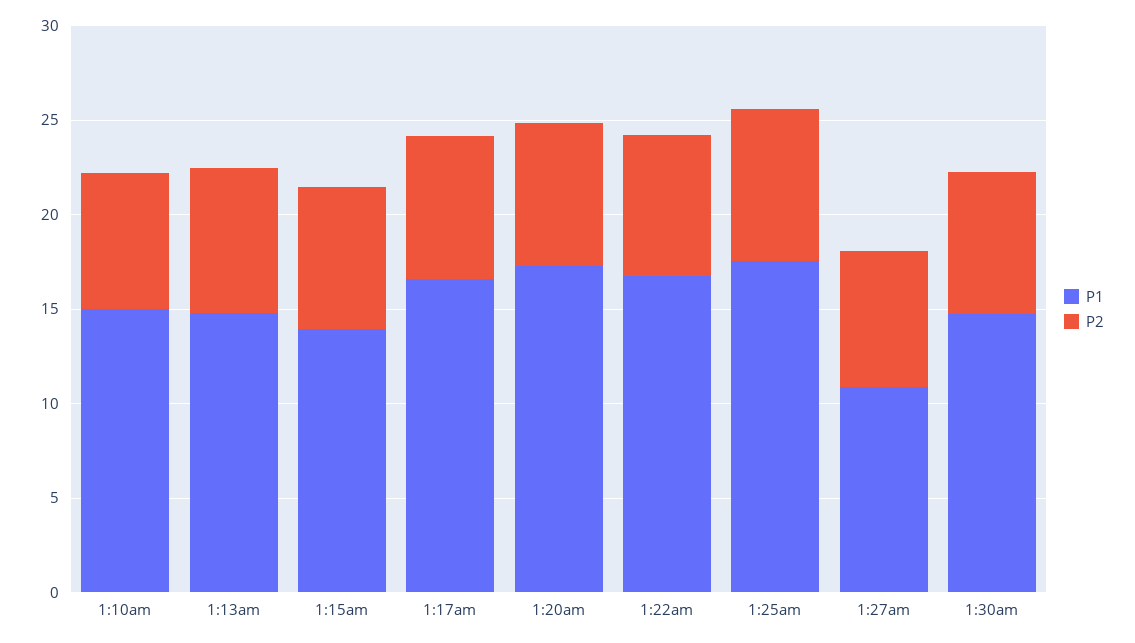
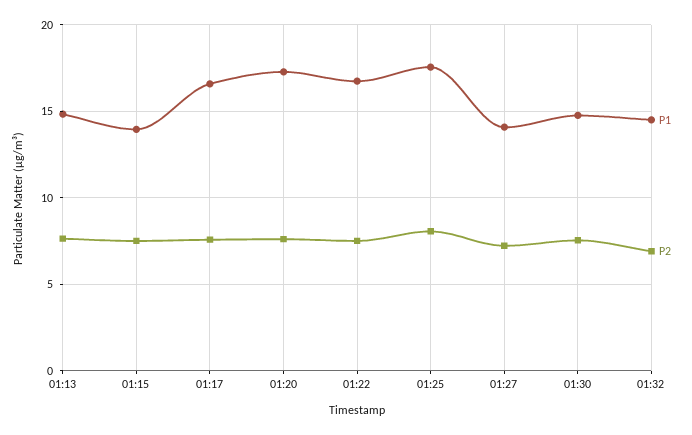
P1, 1:10am: 15 -> none
P2, 1:10am: 7 -> none
P1, 1:27am: 11 -> 14
P1, 01:32: none -> 14.5
P2, 01:32: none -> 7

